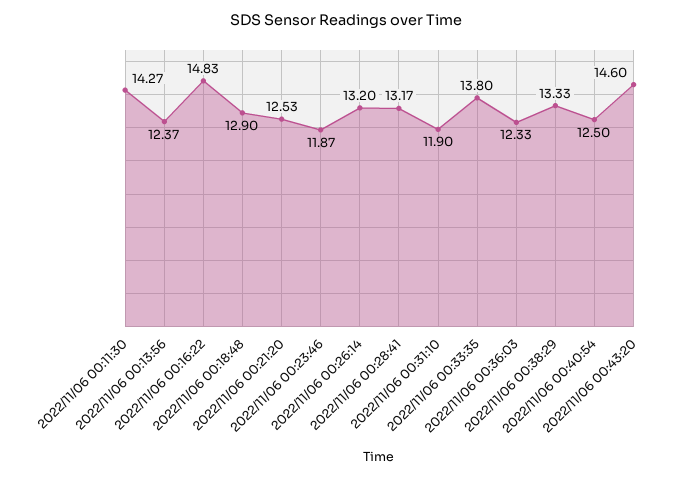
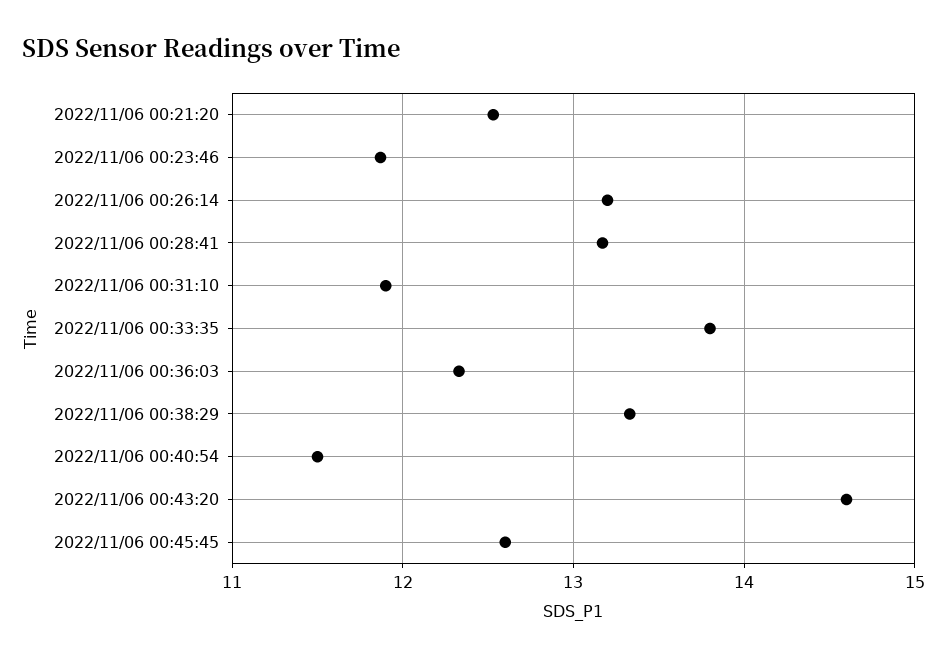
2022/11/06 00:11:30: 14.27 -> none
2022/11/06 00:13:56: 12.37 -> none
2022/11/06 00:16:22: 14.83 -> none
2022/11/06 00:18:48: 12.9 -> none
2022/11/06 00:40:54: 12.5 -> 11.5
2022/11/06 00:45:45: none -> 12.6

